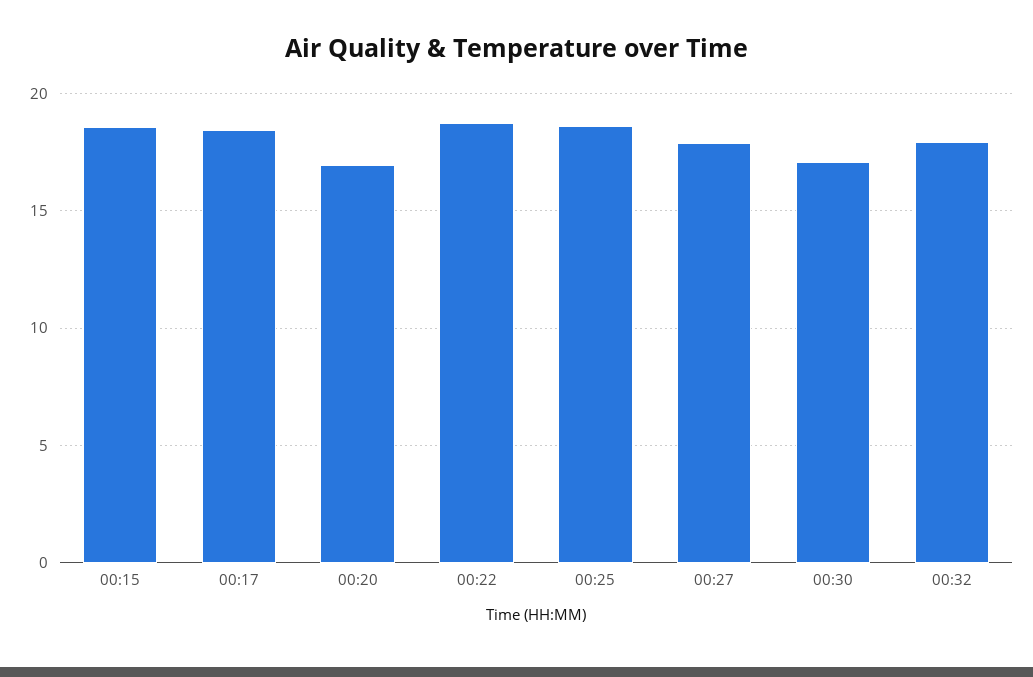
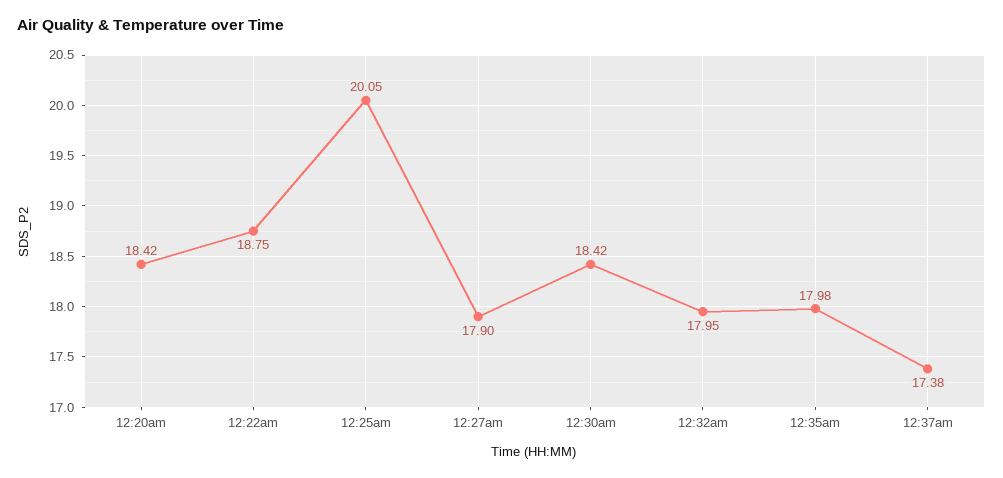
00:15: 18.5 -> none
00:17: 18.5 -> none
00:20: 17 -> 18.42
00:25: 18.5 -> 20.05
00:30: 17 -> 18.42
12:35am: none -> 17.98
12:37am: none -> 17.38

